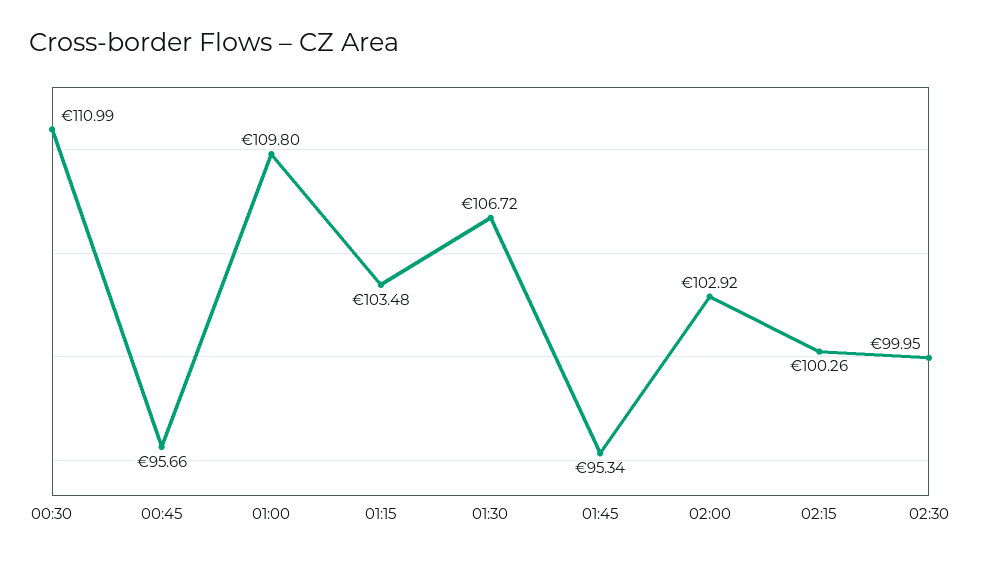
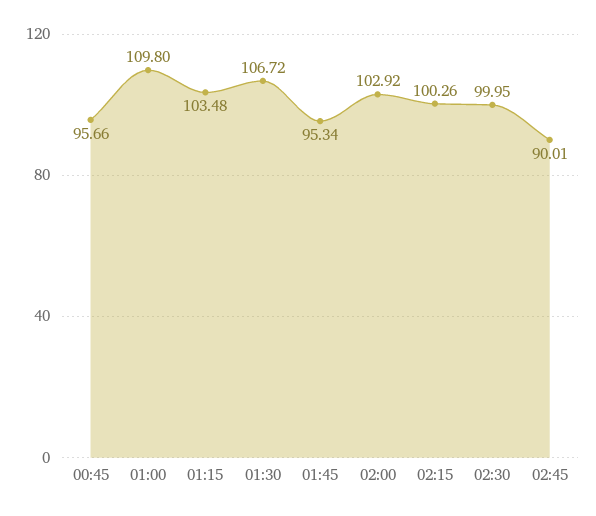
00:30: 110.99 -> none
02:45: none -> 90.01

